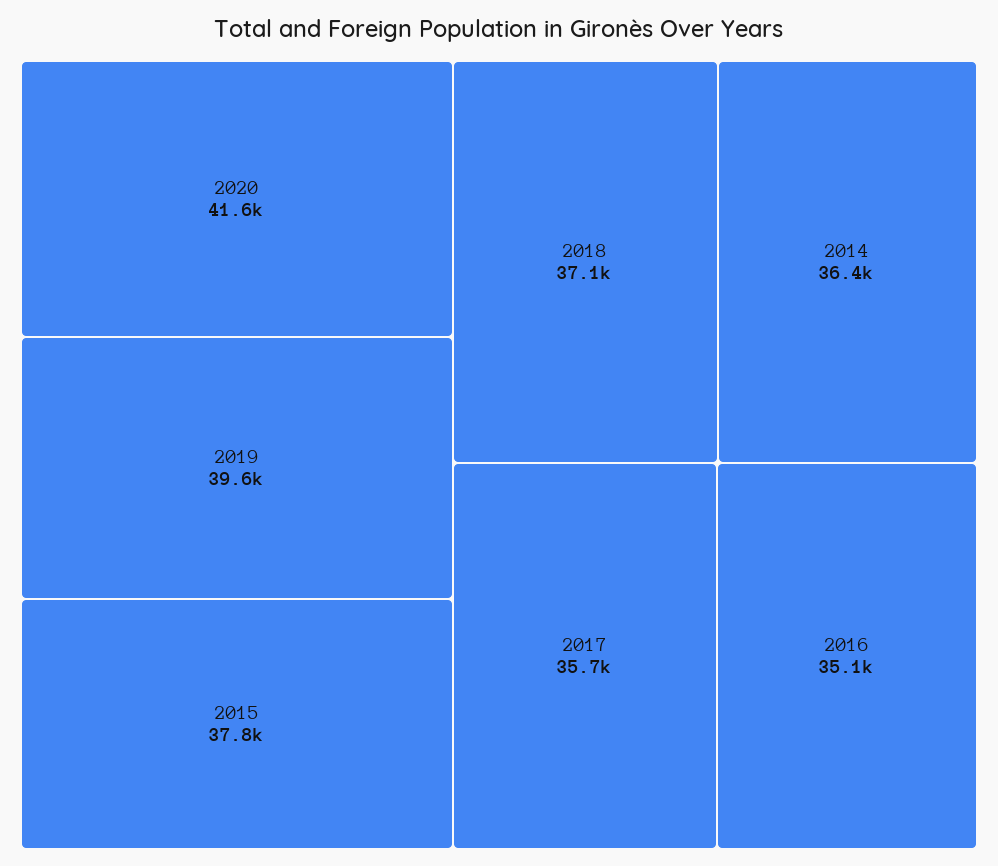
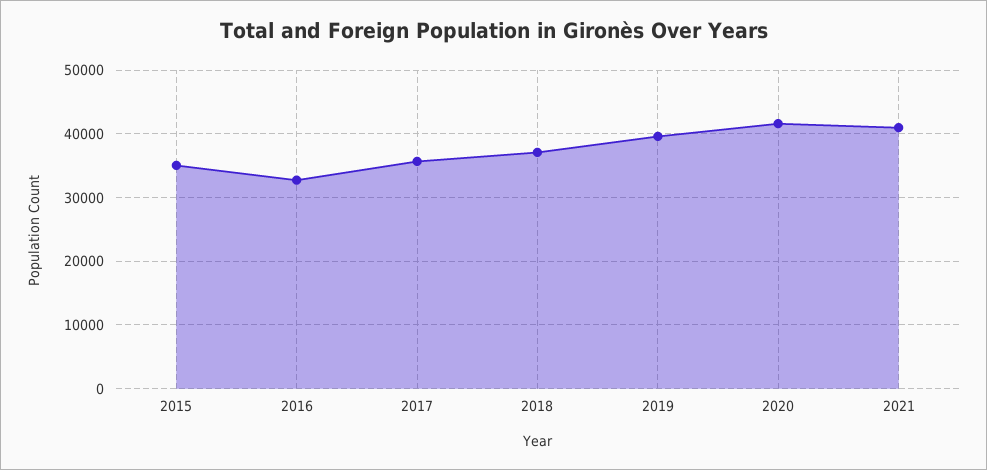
2015: 37800 -> 35000
2014: 36400 -> none
2016: 35100 -> 33000
2021: none -> 41000

